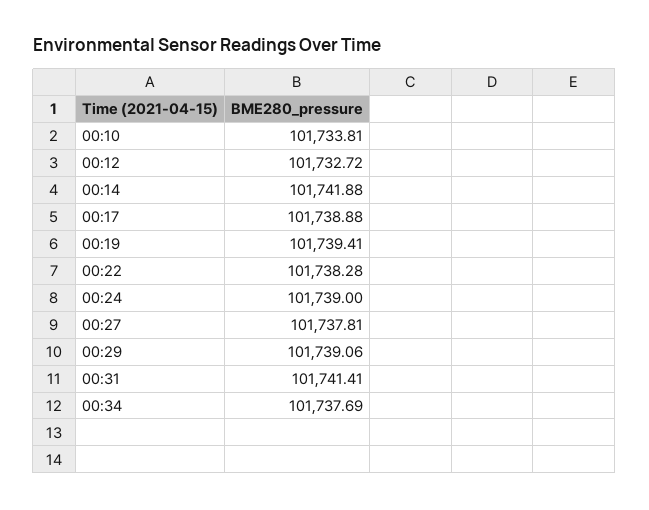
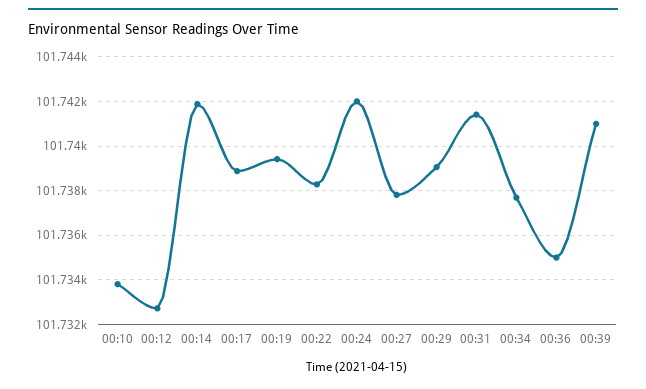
00:24: 101739 -> 101742
00:36: none -> 101735
00:39: none -> 101741

